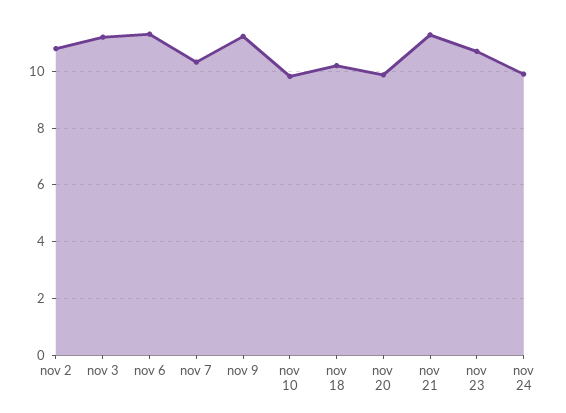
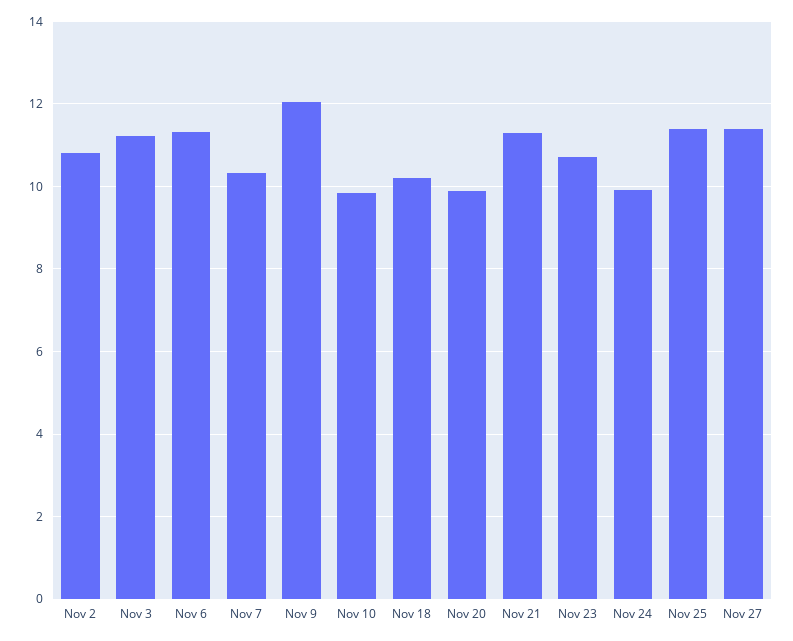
nov 9: 11.25 -> 12
Nov 25: none -> 11.4
Nov 27: none -> 11.4

